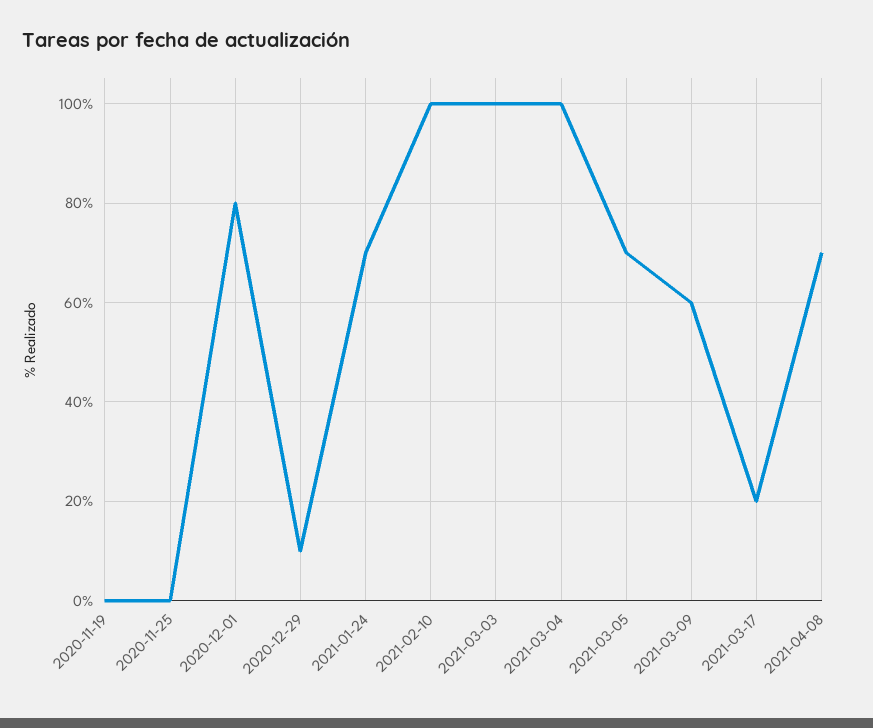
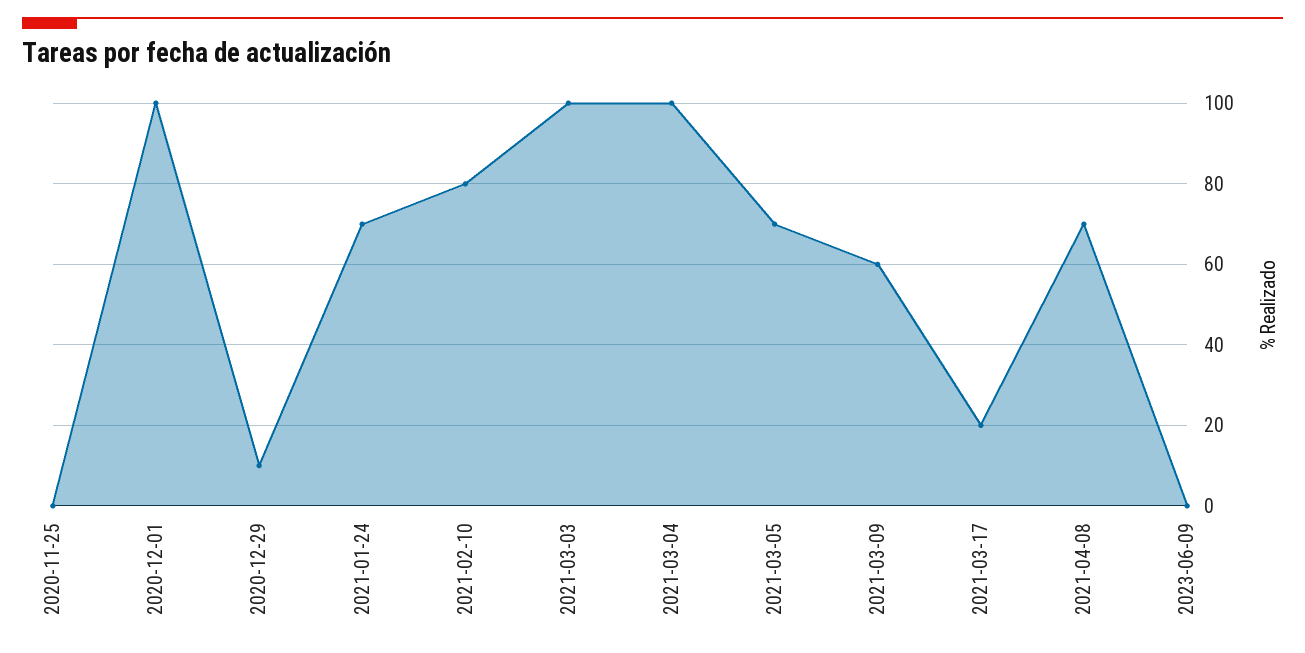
2020-11-19: 0 -> none
2020-12-01: 80 -> 100
2021-02-10: 100 -> 80
2023-06-09: none -> 0

